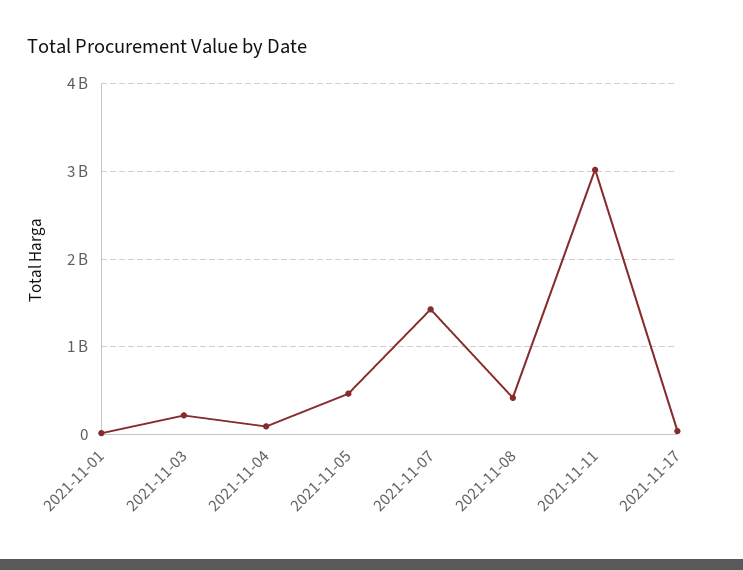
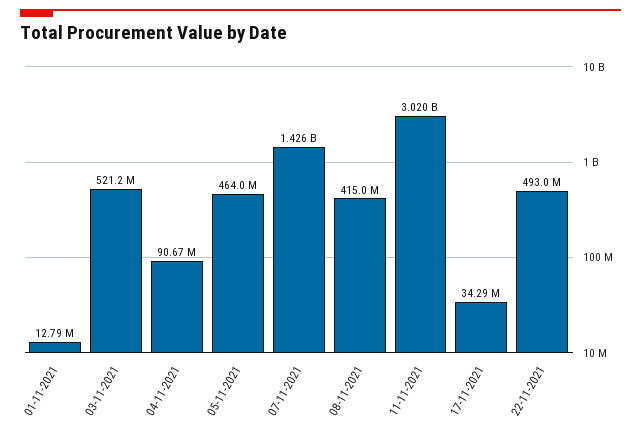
2021-11-03: 200000000 -> 521200000
22-11-2021: none -> 493000000

